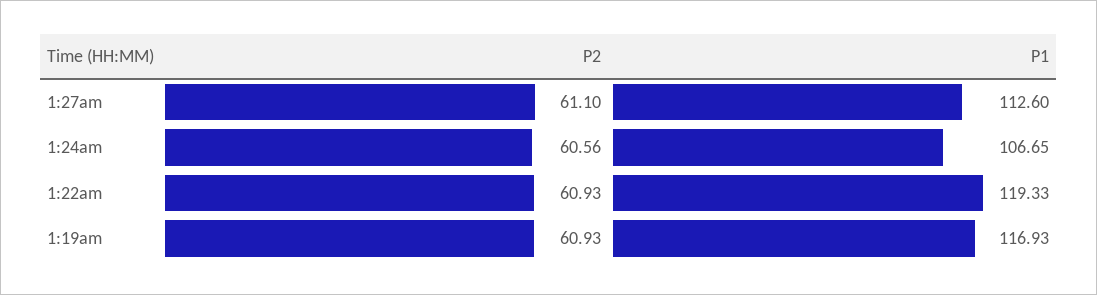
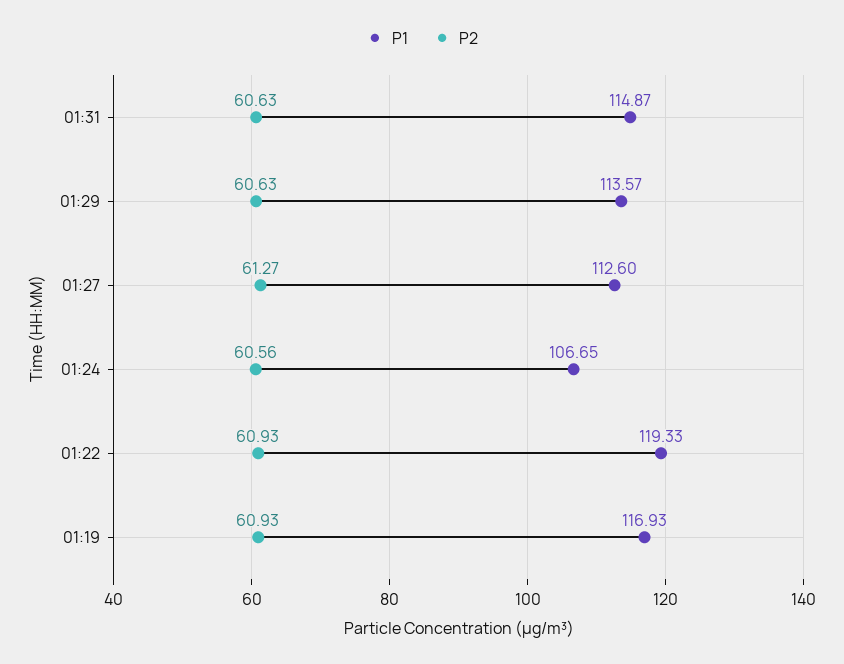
P2, 1:27am: 61.1 -> 61.27
P1, 01:31: none -> 114.87
P2, 01:31: none -> 60.63
P1, 01:29: none -> 113.57
P2, 01:29: none -> 60.63

